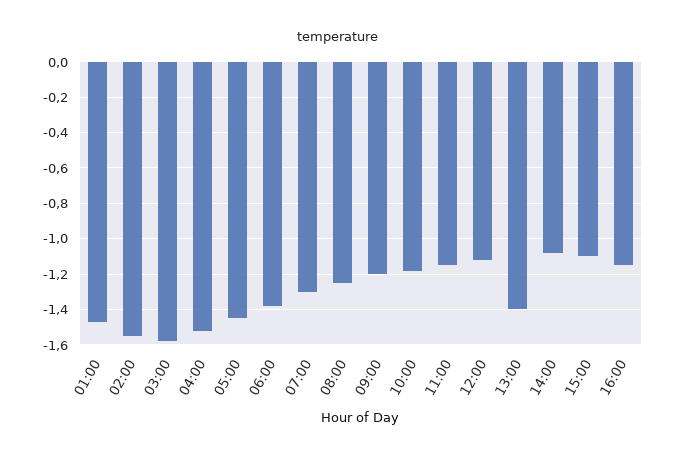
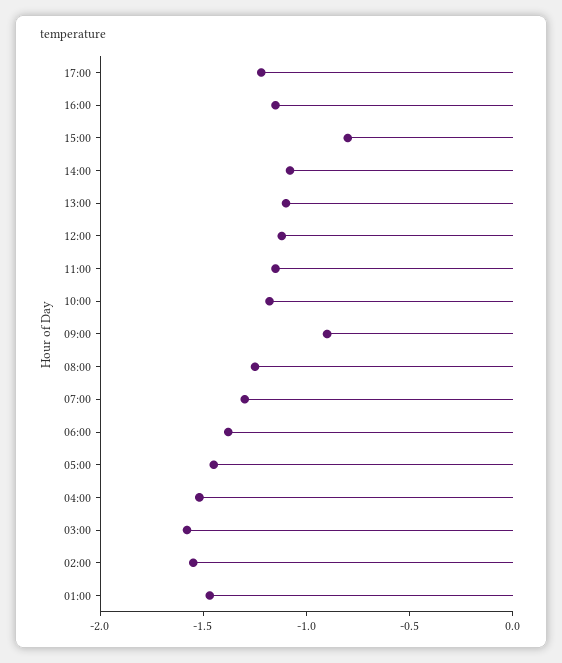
09:00: -1.2 -> -0.9
13:00: -1.4 -> -1.1
15:00: -1.1 -> -0.8
17:00: none -> -1.2

